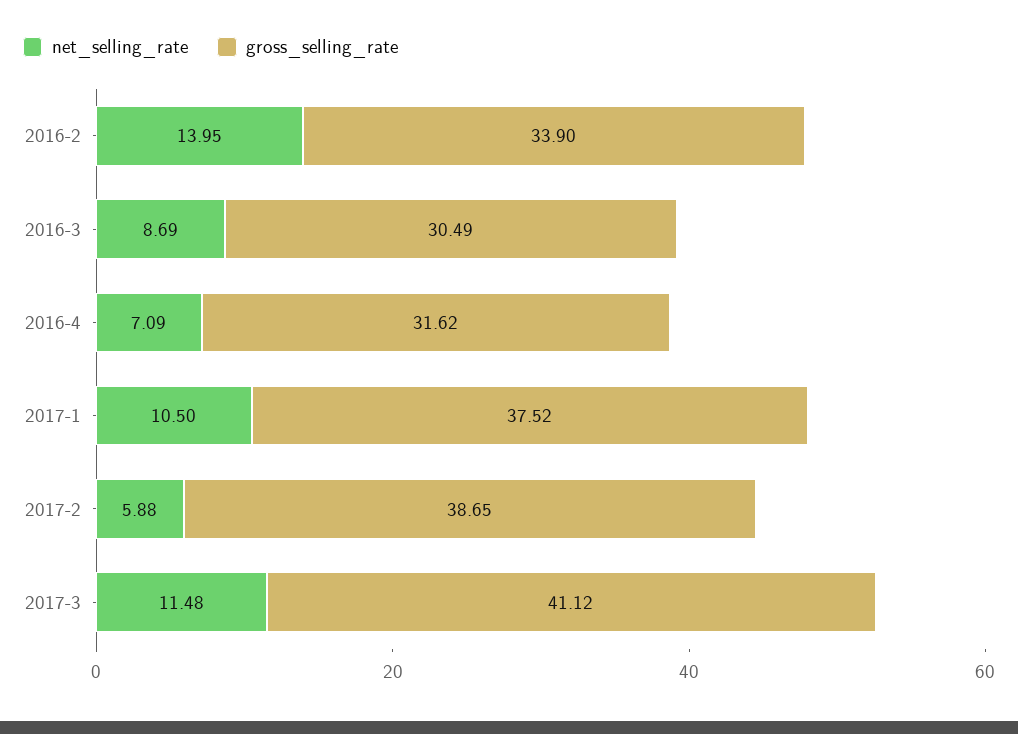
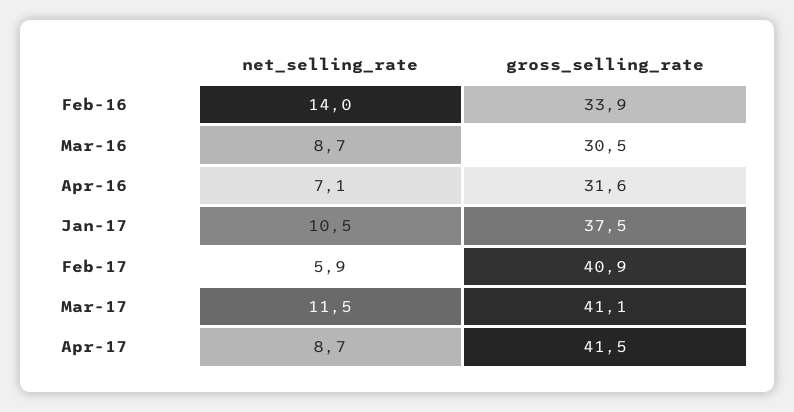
gross_selling_rate, 2017-2: 38.65 -> 40.9
net_selling_rate, Apr-17: none -> 8.7
gross_selling_rate, Apr-17: none -> 41.5

